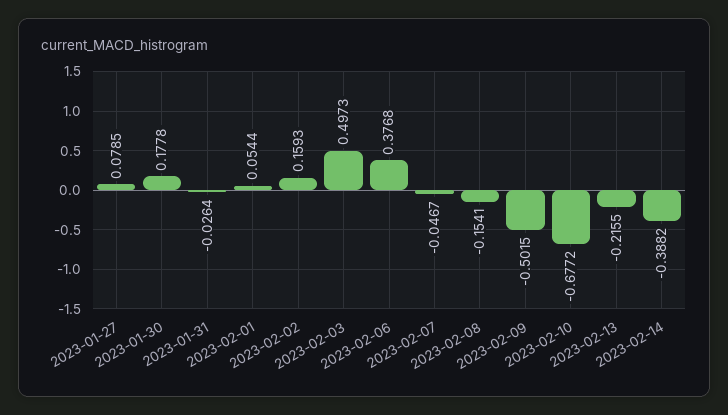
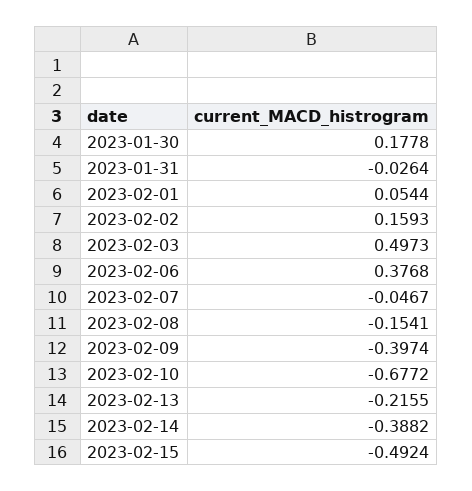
2023-01-27: 0.0785 -> none
2023-02-09: -0.5015 -> -0.3974
2023-02-15: none -> -0.4924

